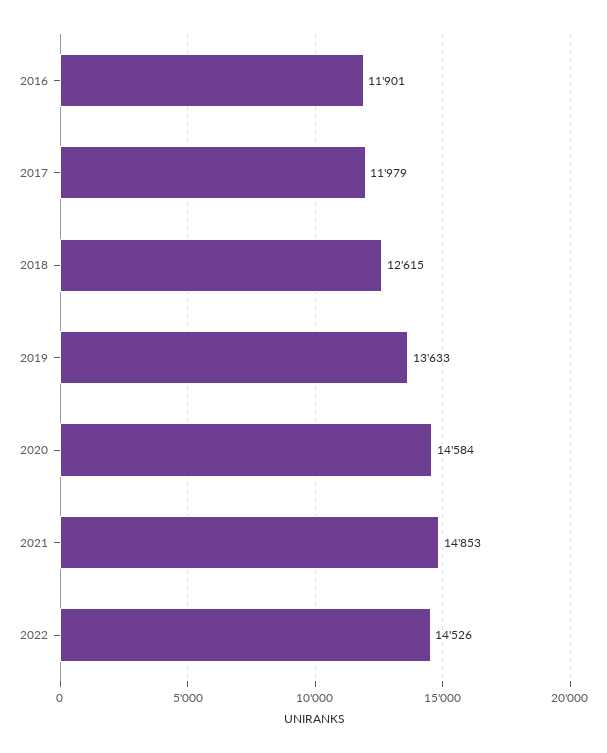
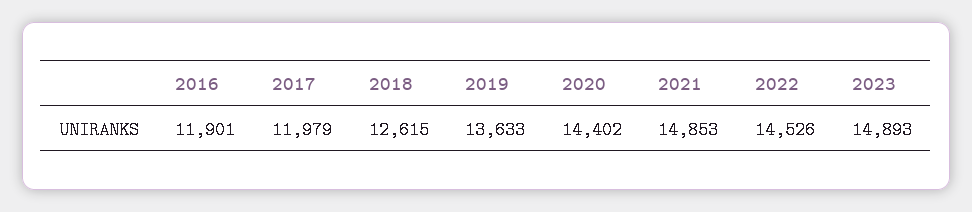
2020: 14584 -> 14402
2023: none -> 14893

